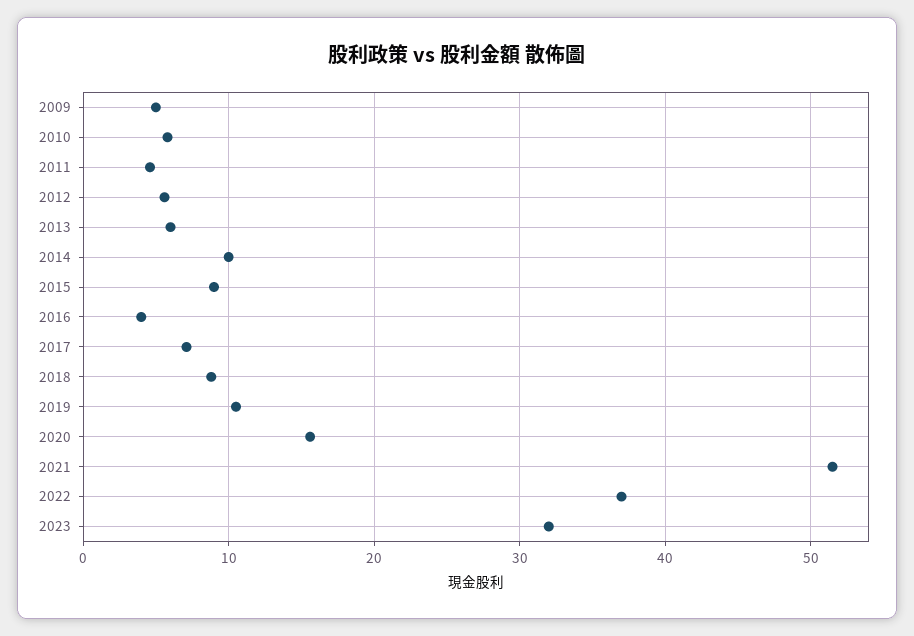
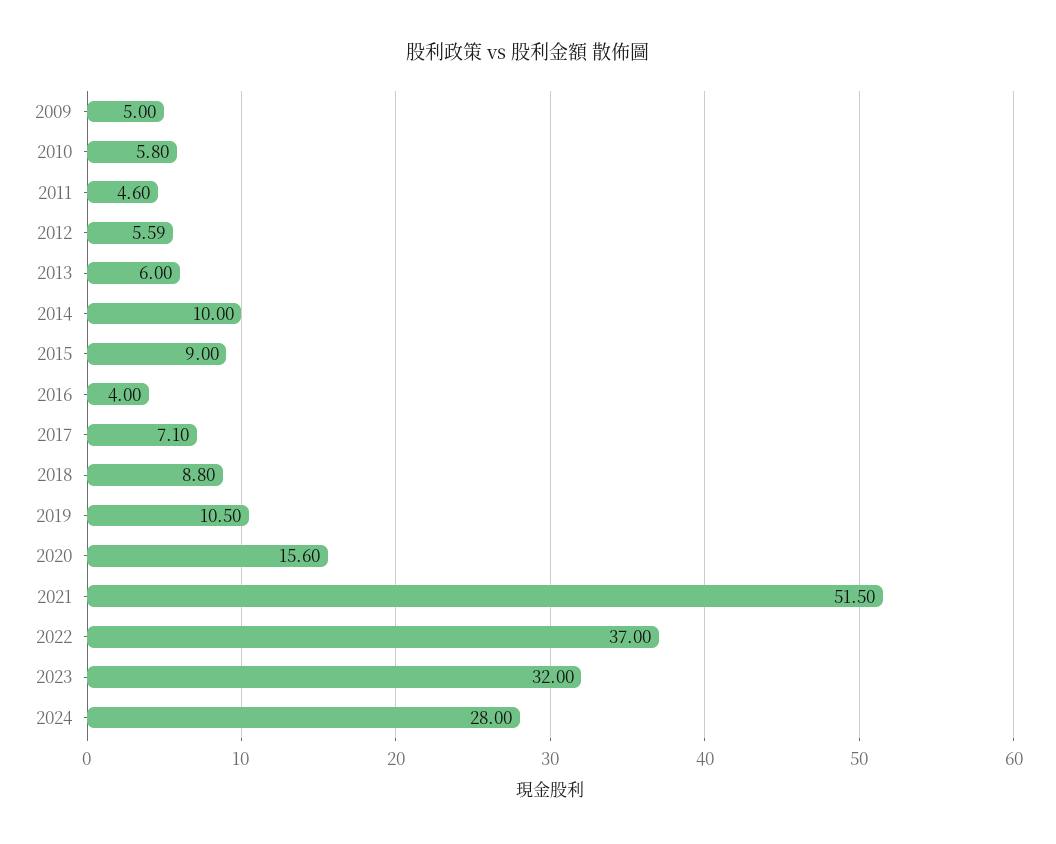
2024: none -> 28

